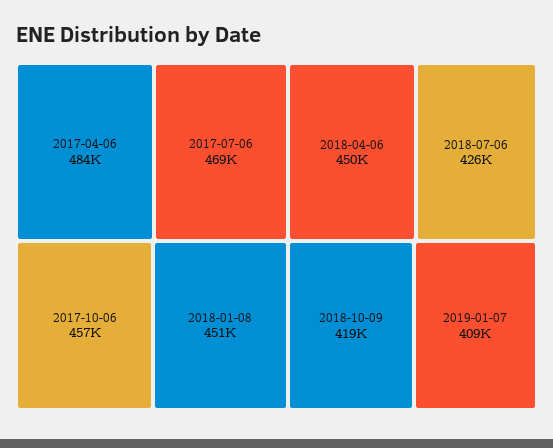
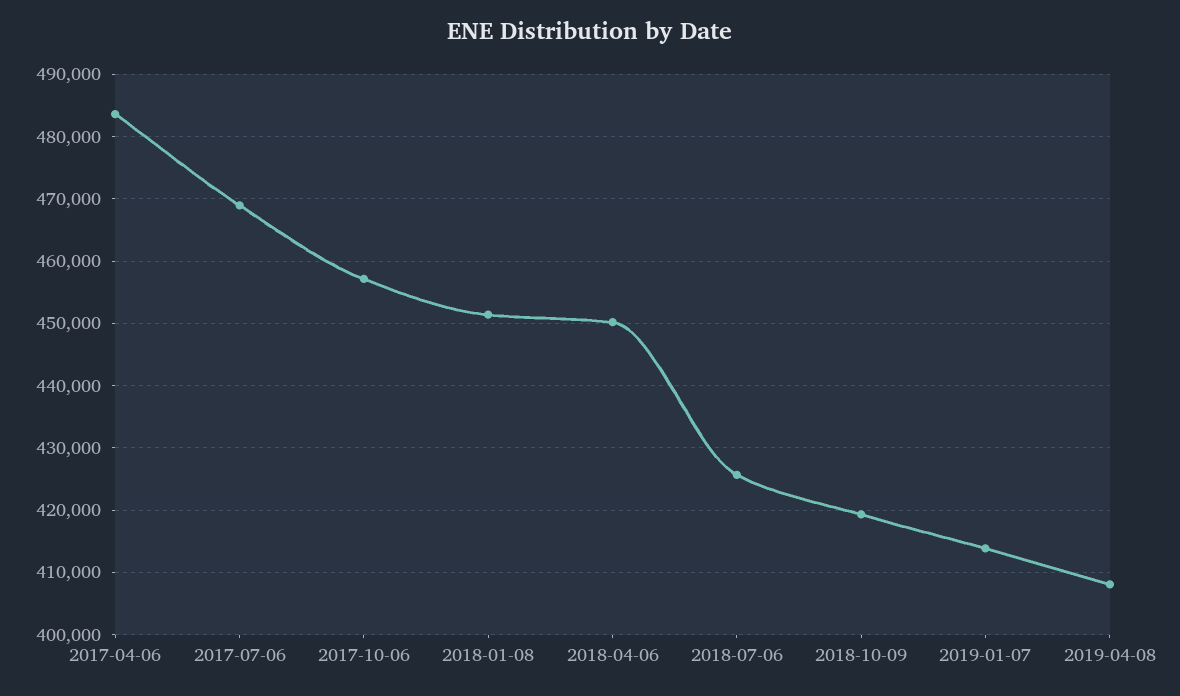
2019-01-07: 409000 -> 414000
2019-04-08: none -> 408000

